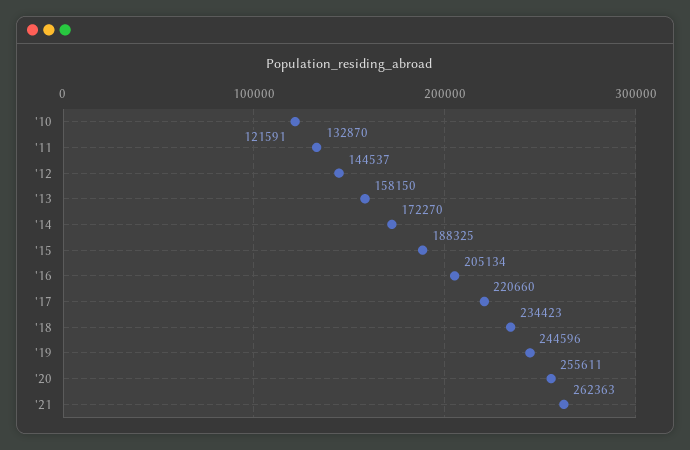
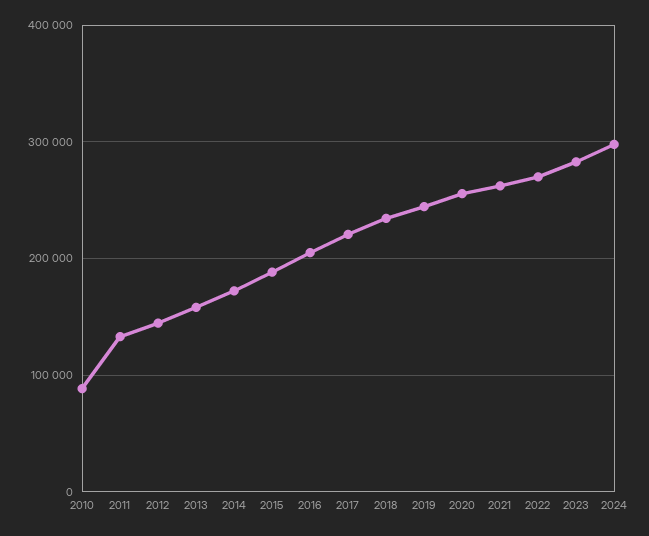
'10: 121591 -> 90000
2022: none -> 270000
2023: none -> 280000
2024: none -> 300000

